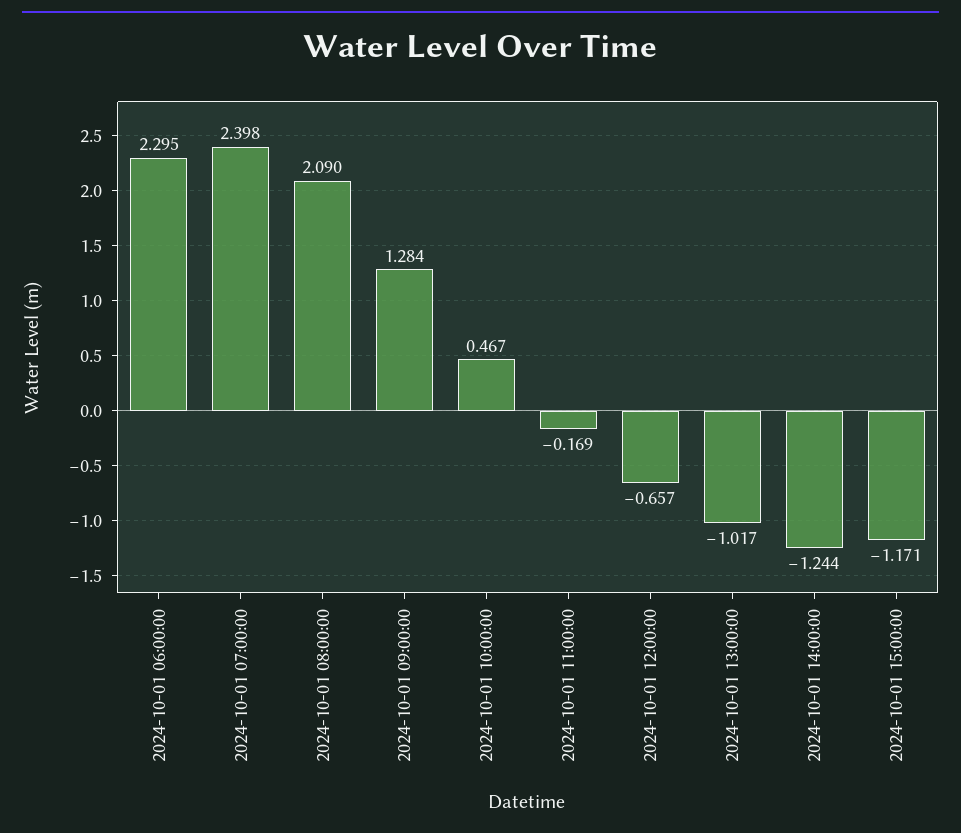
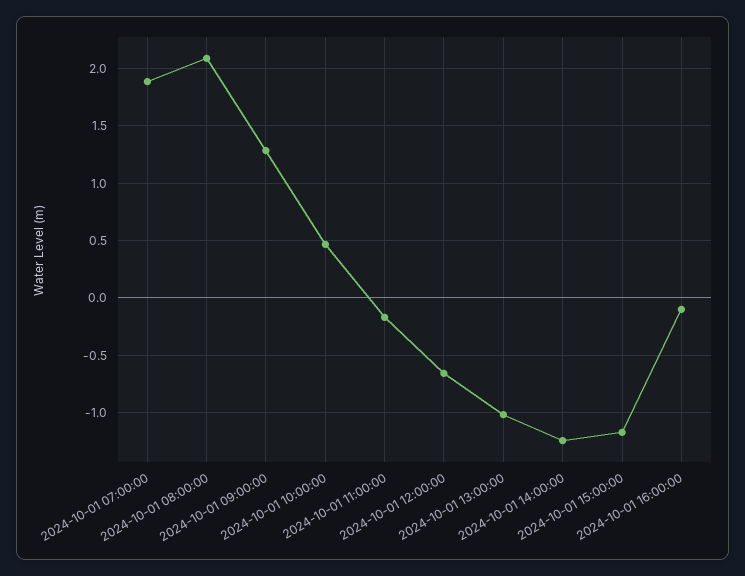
2024-10-01 06:00:00: 2.295 -> none
2024-10-01 07:00:00: 2.398 -> 1.9
2024-10-01 16:00:00: none -> -0.1

